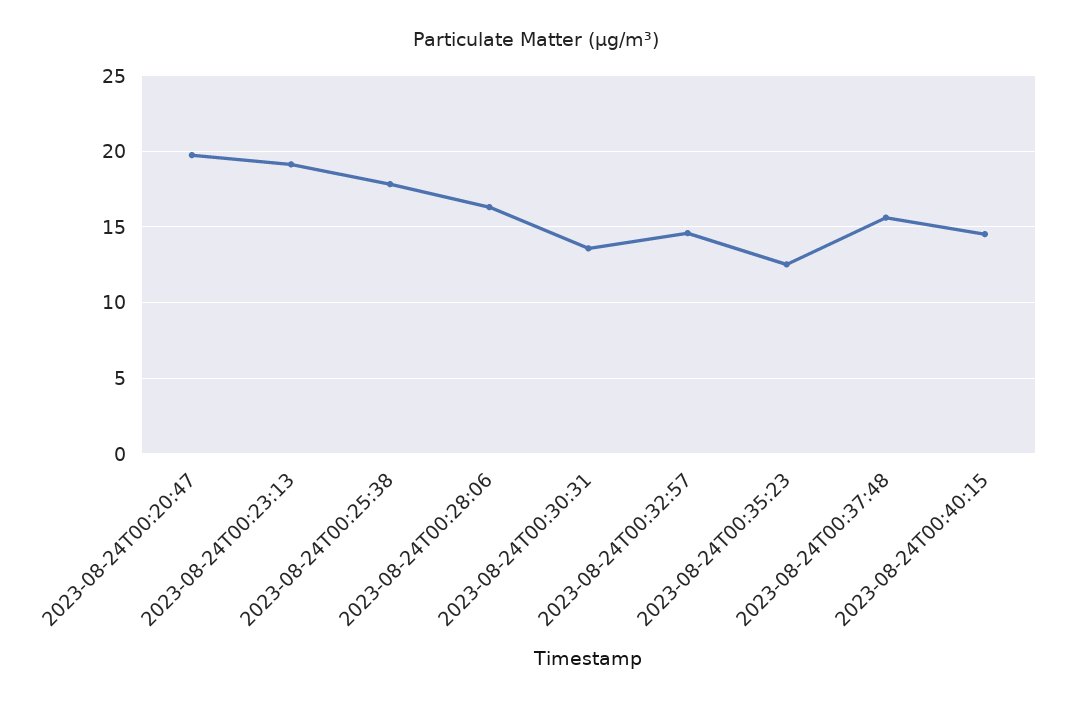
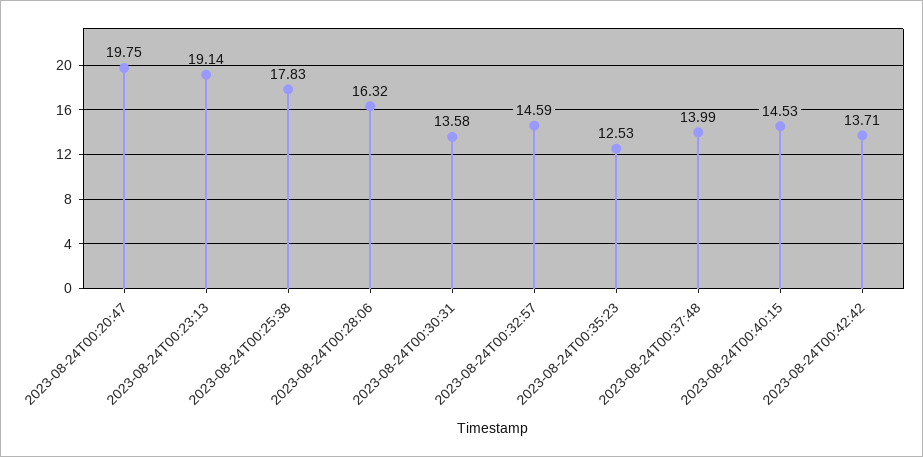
2023-08-24T00:37:48: 15.5 -> 13.99
2023-08-24T00:42:42: none -> 13.71

